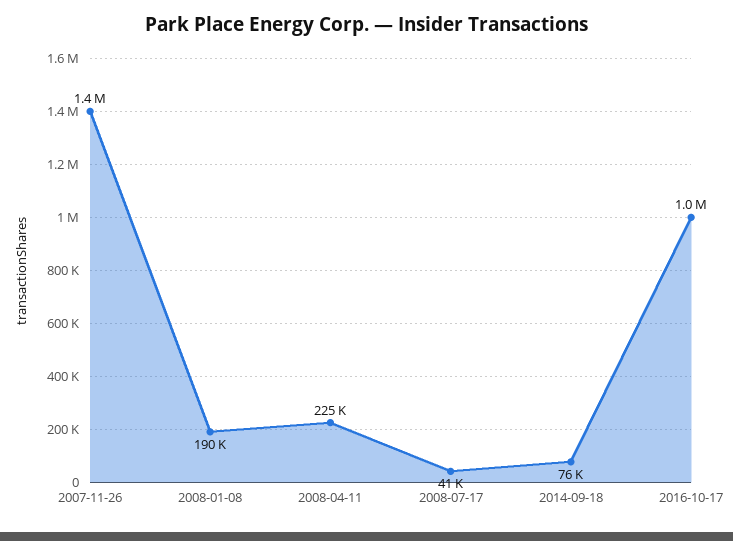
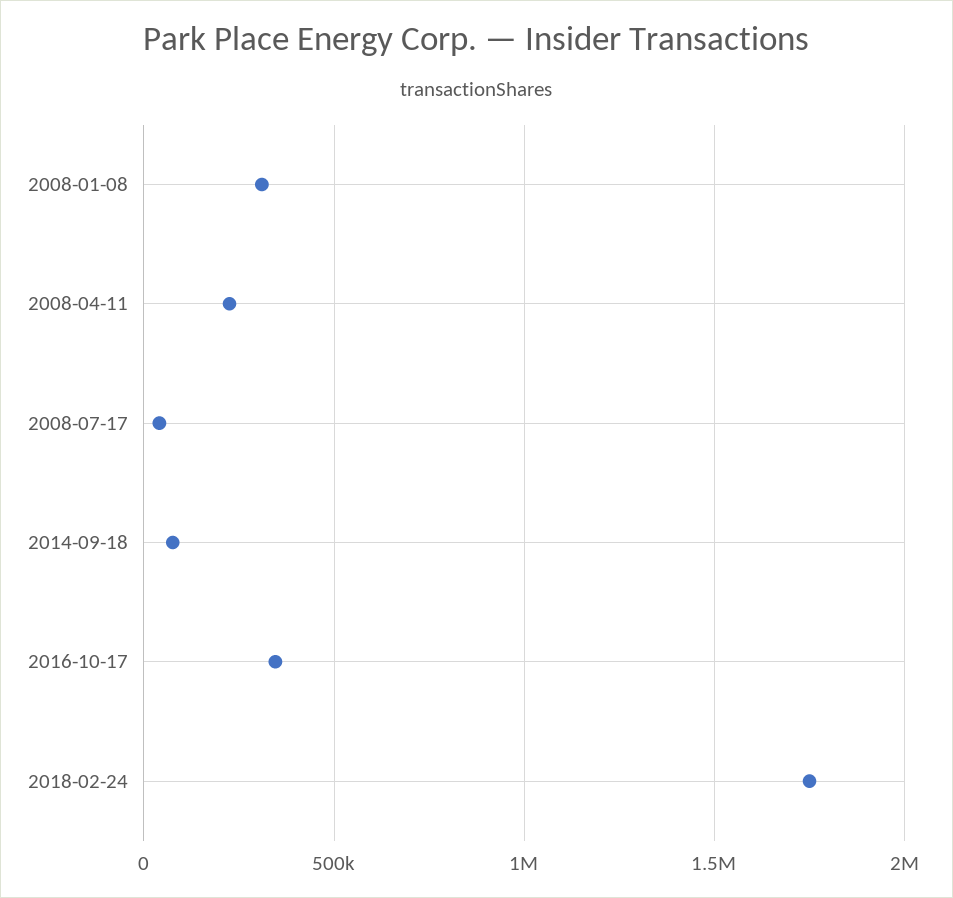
2007-11-26: 1400000 -> none
2008-01-08: 190000 -> 300000
2016-10-17: 1000000 -> 350000
2018-02-24: none -> 1750000

